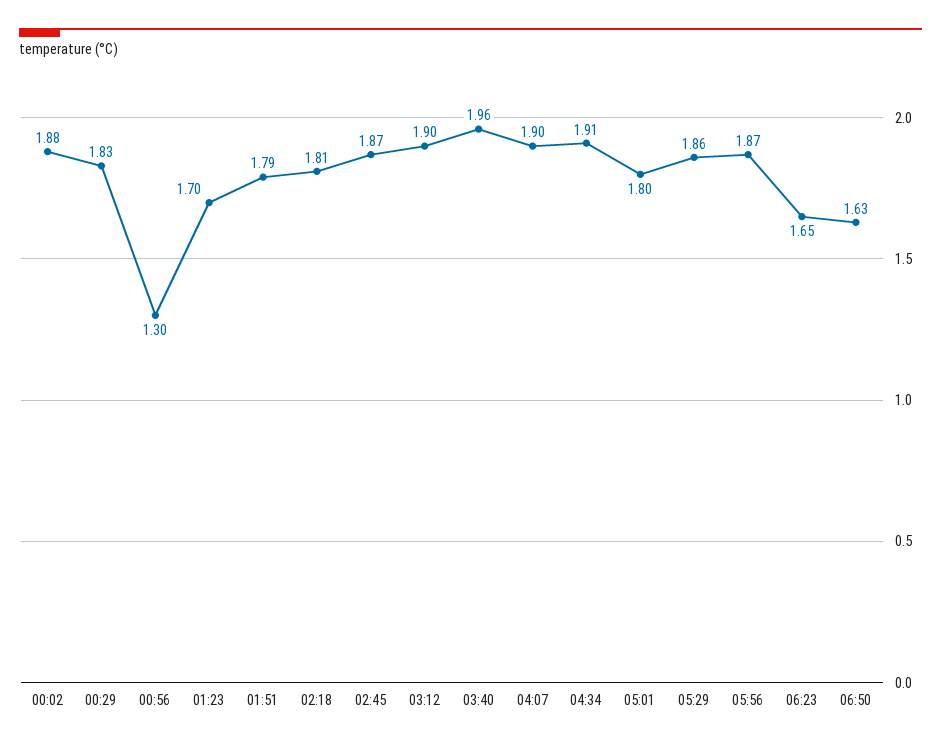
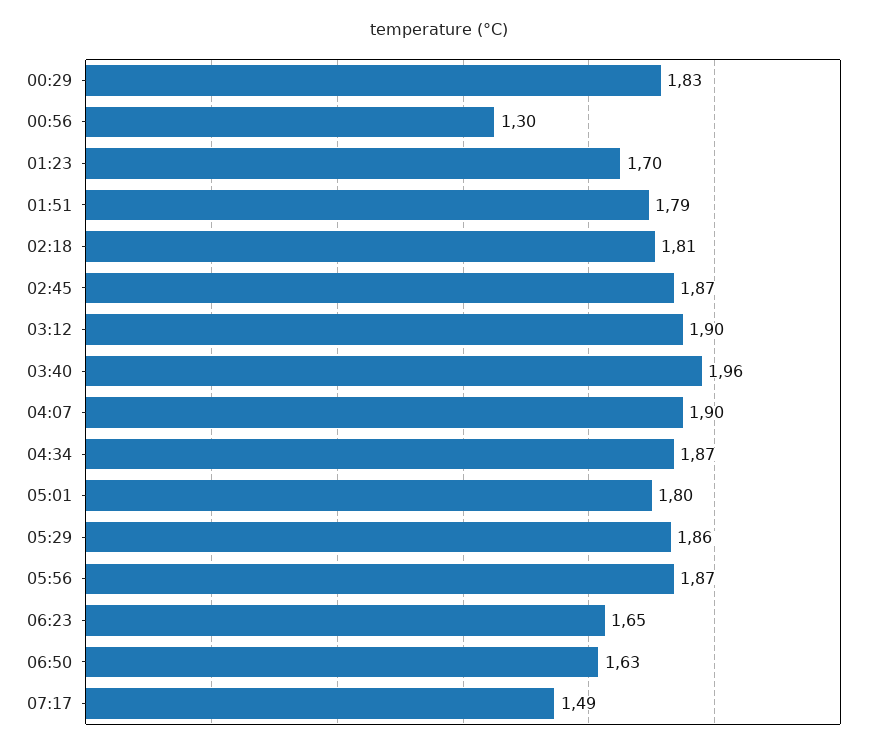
00:02: 1.88 -> none
04:34: 1.91 -> 1.87
07:17: none -> 1.49

